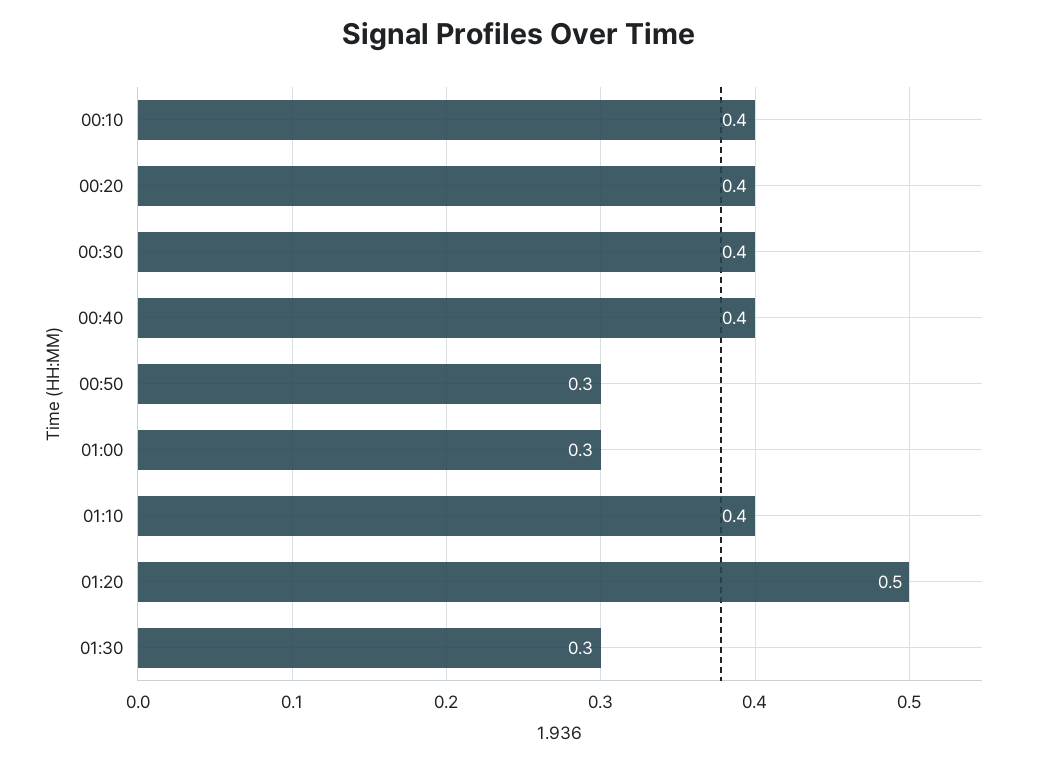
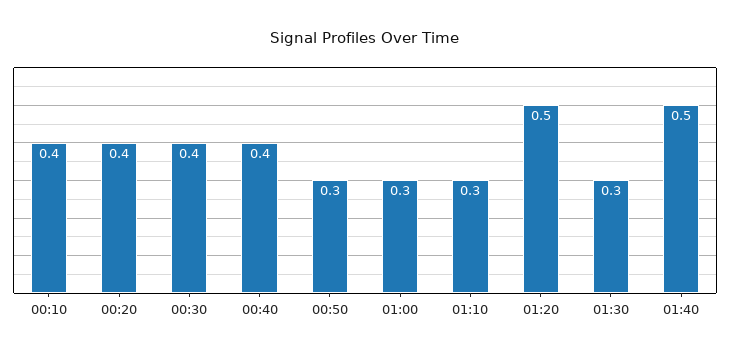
01:10: 0.4 -> 0.3
01:40: none -> 0.5

